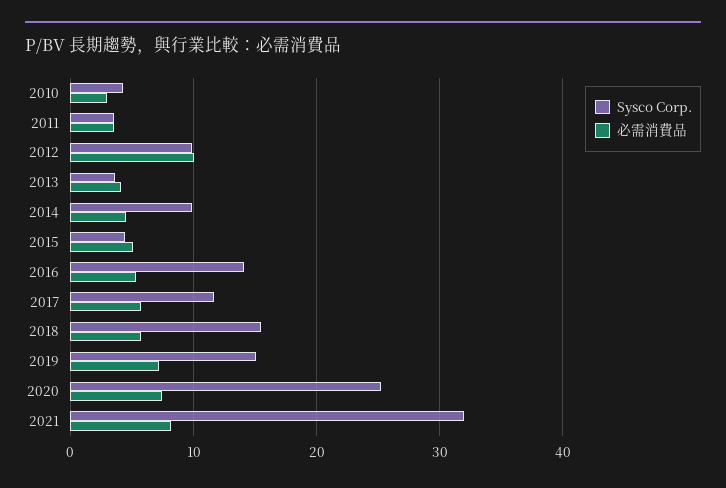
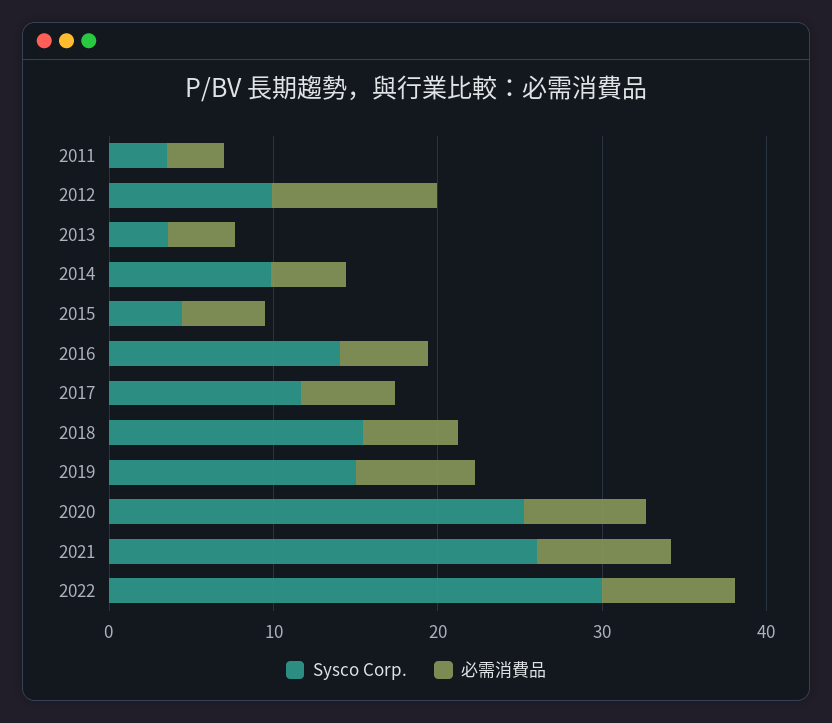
Sysco Corp., 2010: 4 -> none
必需消費品, 2010: 3 -> none
Sysco Corp., 2021: 32 -> 26
Sysco Corp., 2022: none -> 30
必需消費品, 2022: none -> 8

